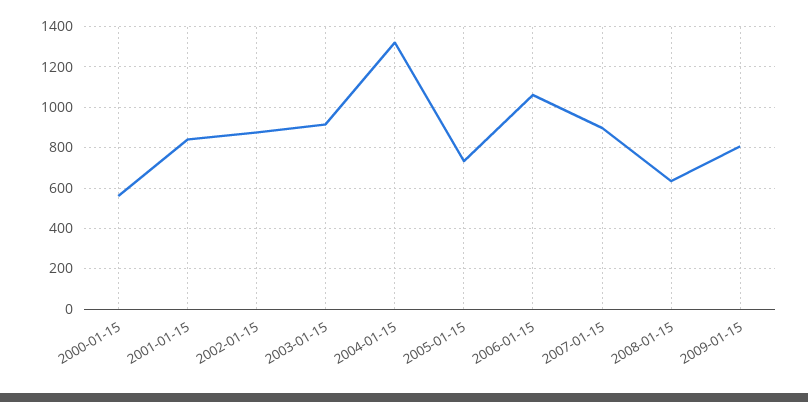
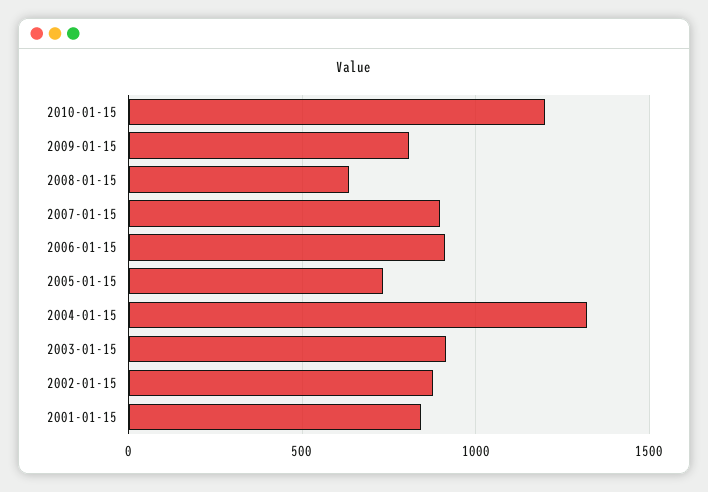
2000-01-15: 550 -> none
2006-01-15: 1050 -> 900
2010-01-15: none -> 1200

